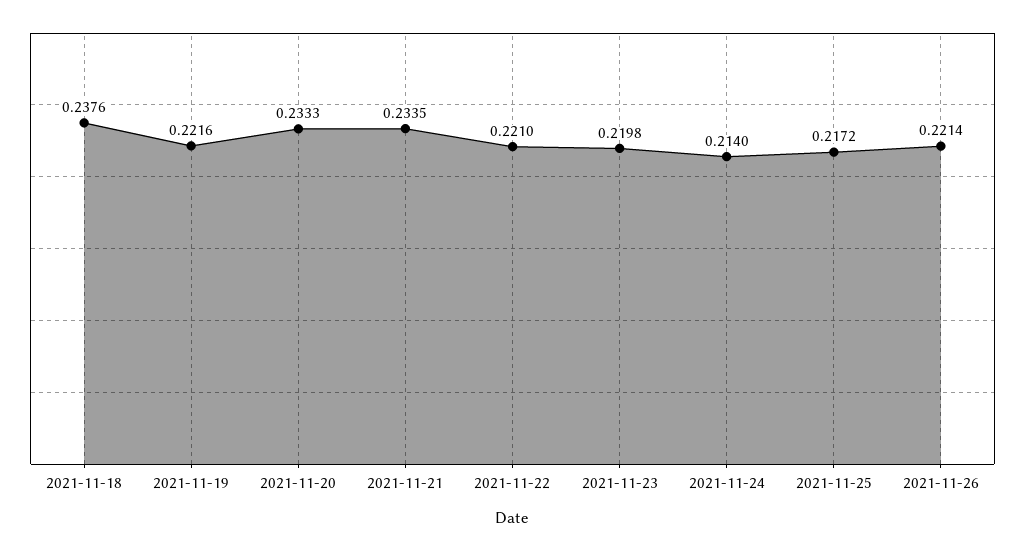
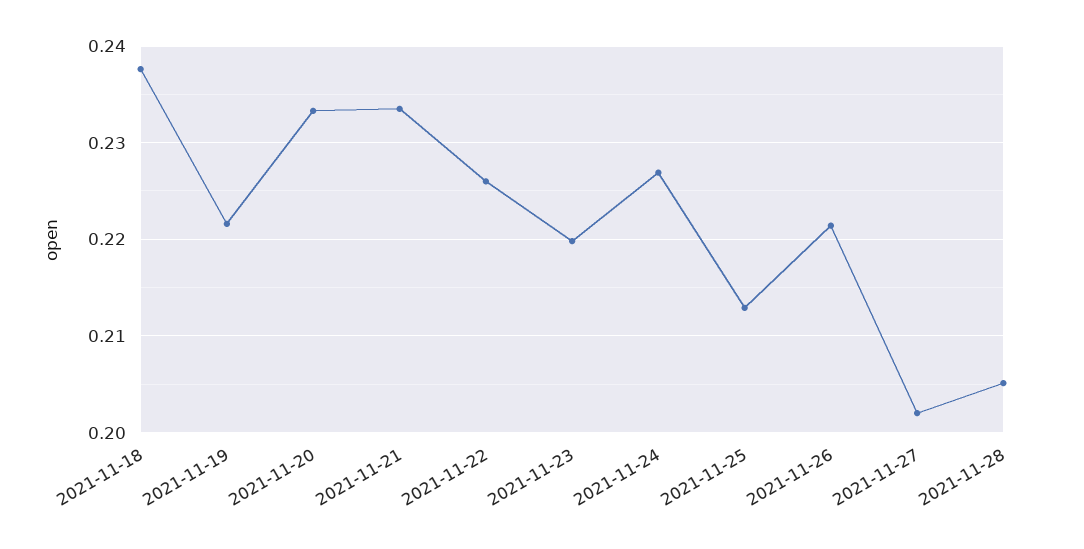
2021-11-22: 0.221 -> 0.226
2021-11-24: 0.214 -> 0.227
2021-11-25: 0.2172 -> 0.213
2021-11-27: none -> 0.202
2021-11-28: none -> 0.205

